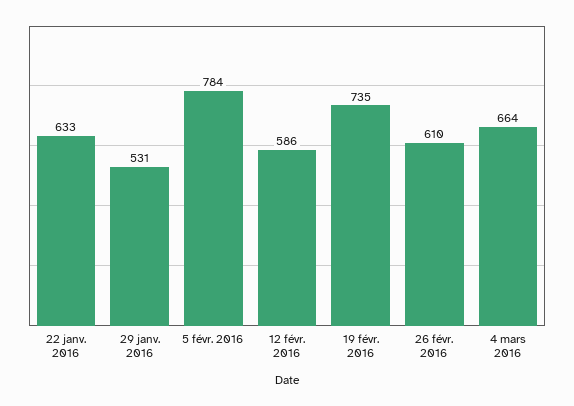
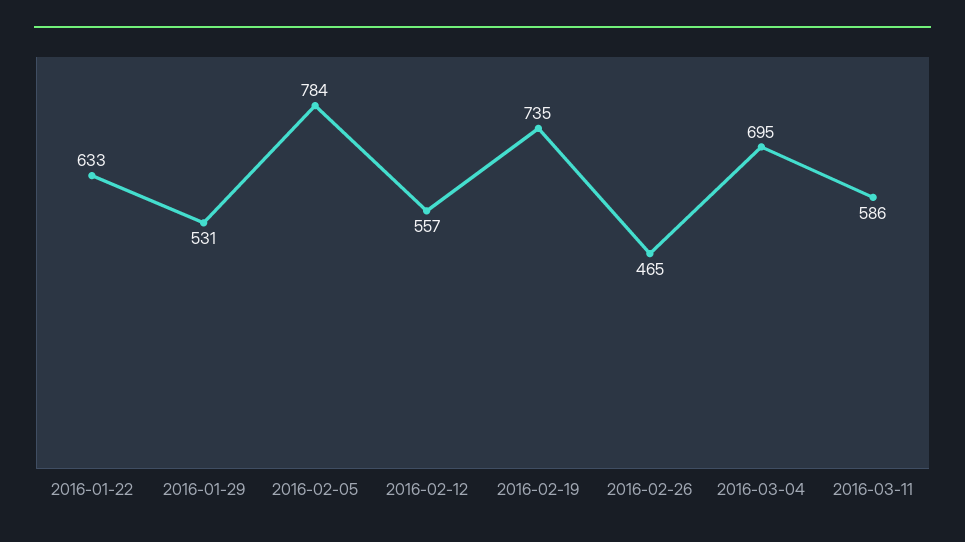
12 févr. 2016: 586 -> 557
26 févr. 2016: 610 -> 465
4 mars 2016: 664 -> 695
2016-03-11: none -> 586

